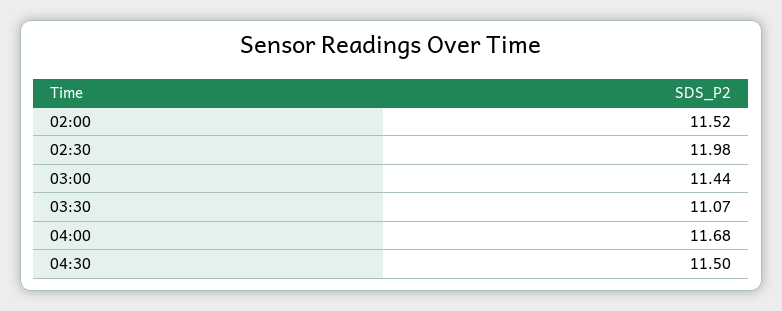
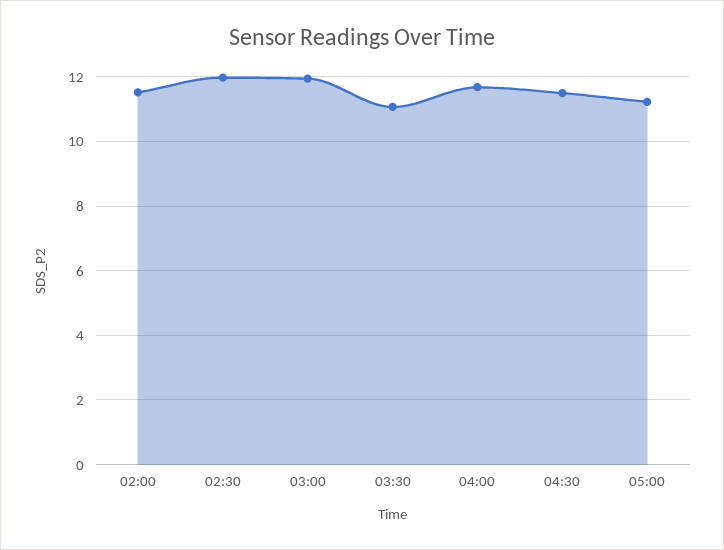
03:00: 11.44 -> 12
05:00: none -> 11.2

